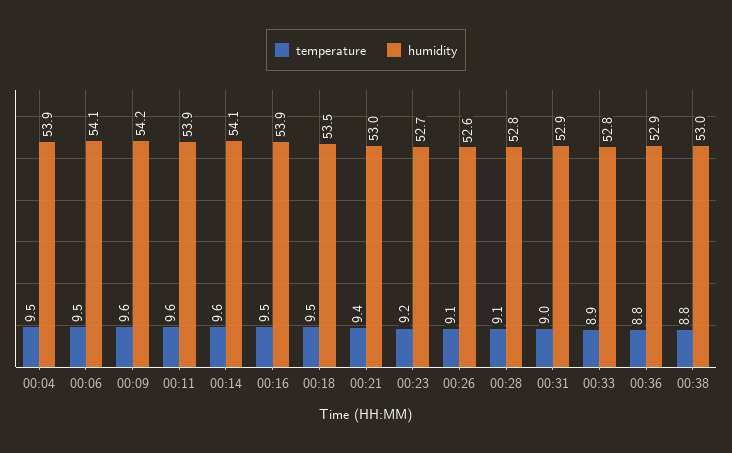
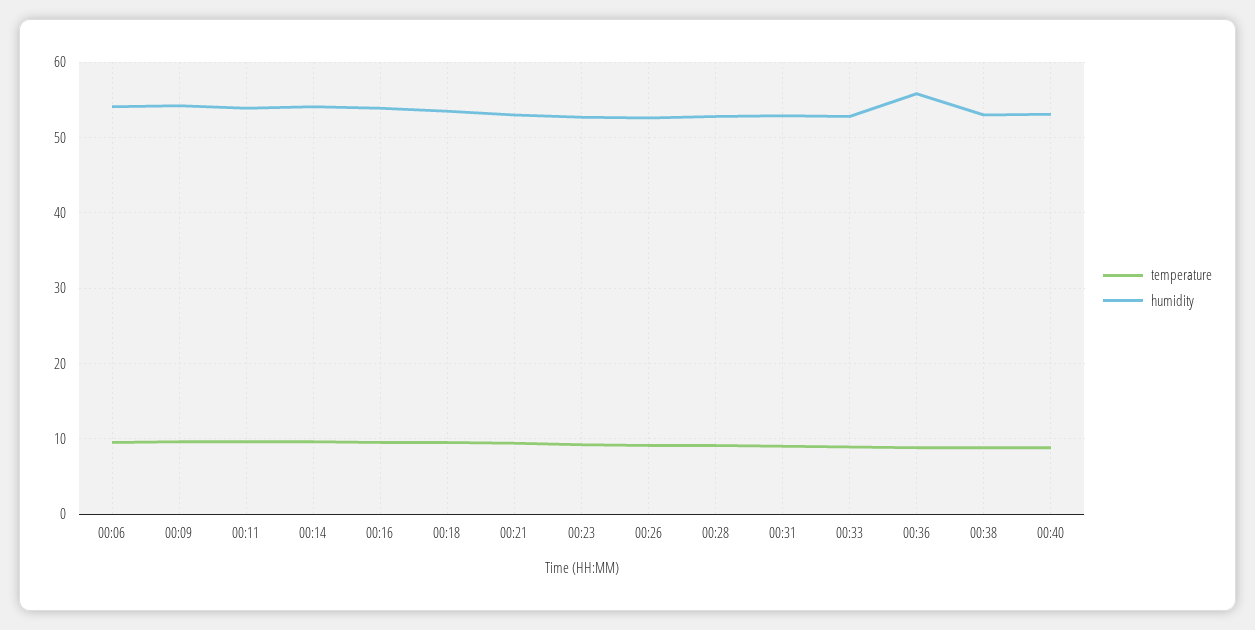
temperature, 00:04: 9.5 -> none
humidity, 00:04: 53.9 -> none
humidity, 00:36: 52.9 -> 56
temperature, 00:40: none -> 9
humidity, 00:40: none -> 53

